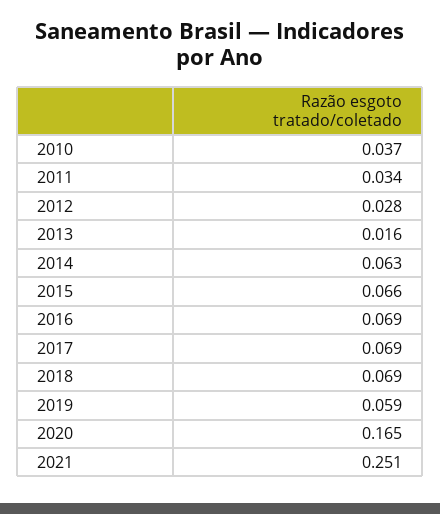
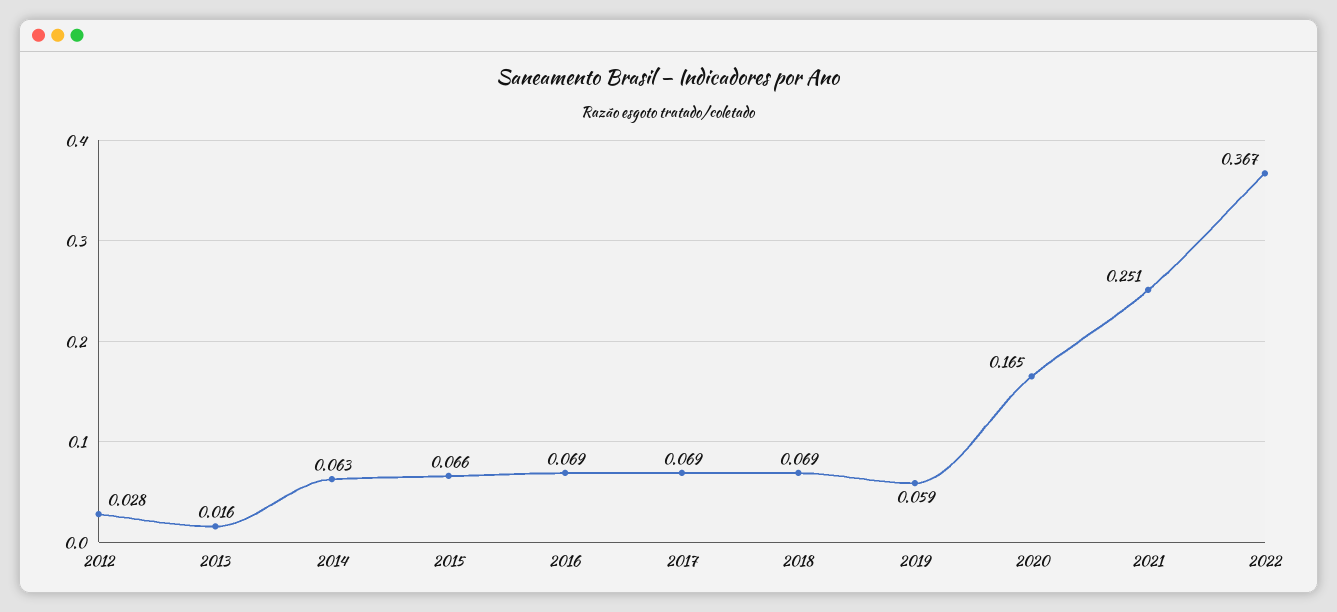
2010: 0.037 -> none
2011: 0.034 -> none
2022: none -> 0.367

